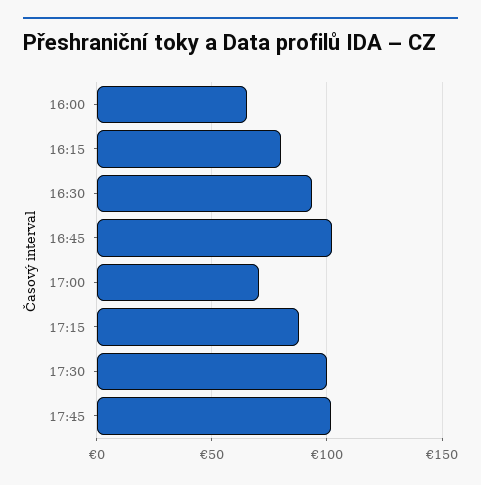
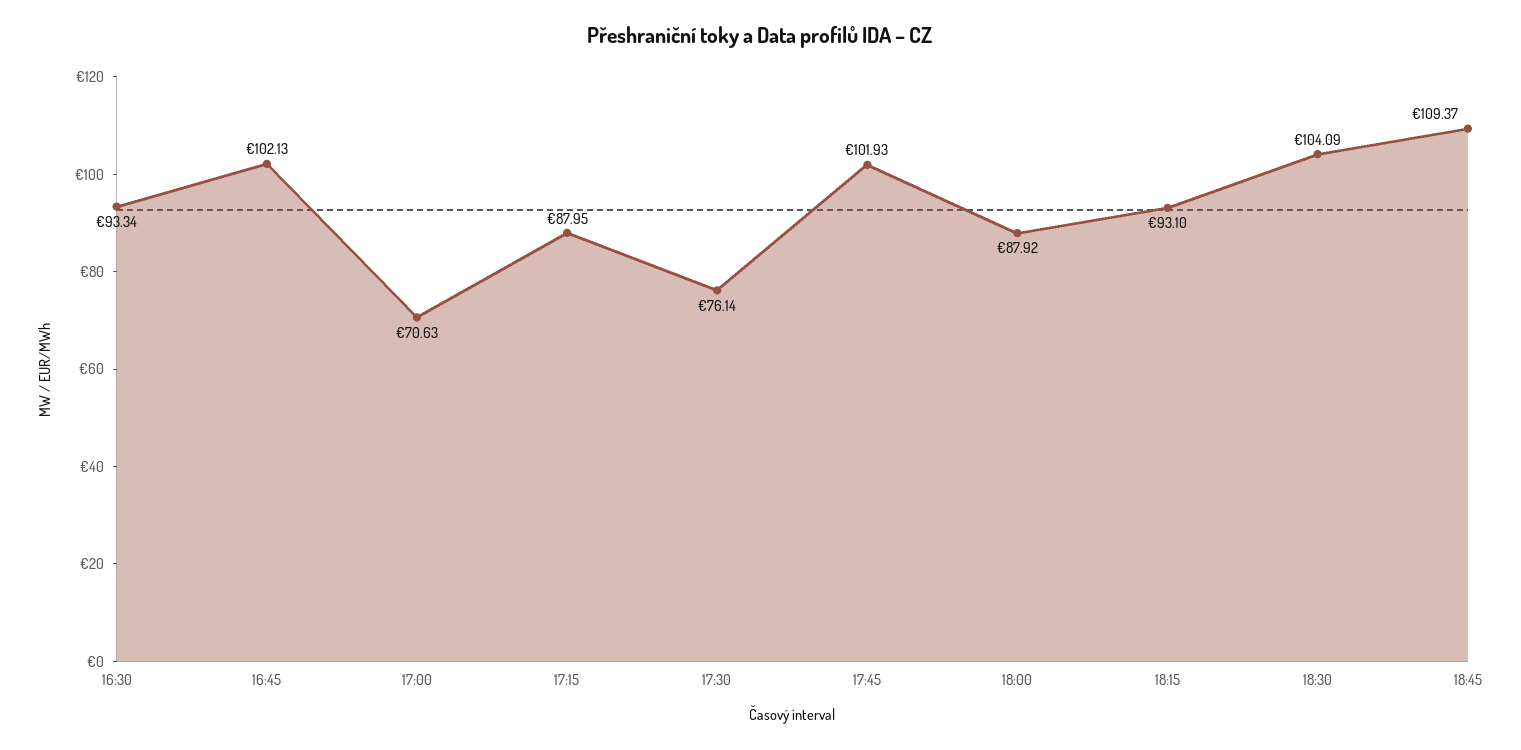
16:00: 65 -> none
16:15: 80 -> none
17:30: 100 -> 76.14
18:00: none -> 87.92
18:15: none -> 93.1
18:30: none -> 104.09
18:45: none -> 109.37

